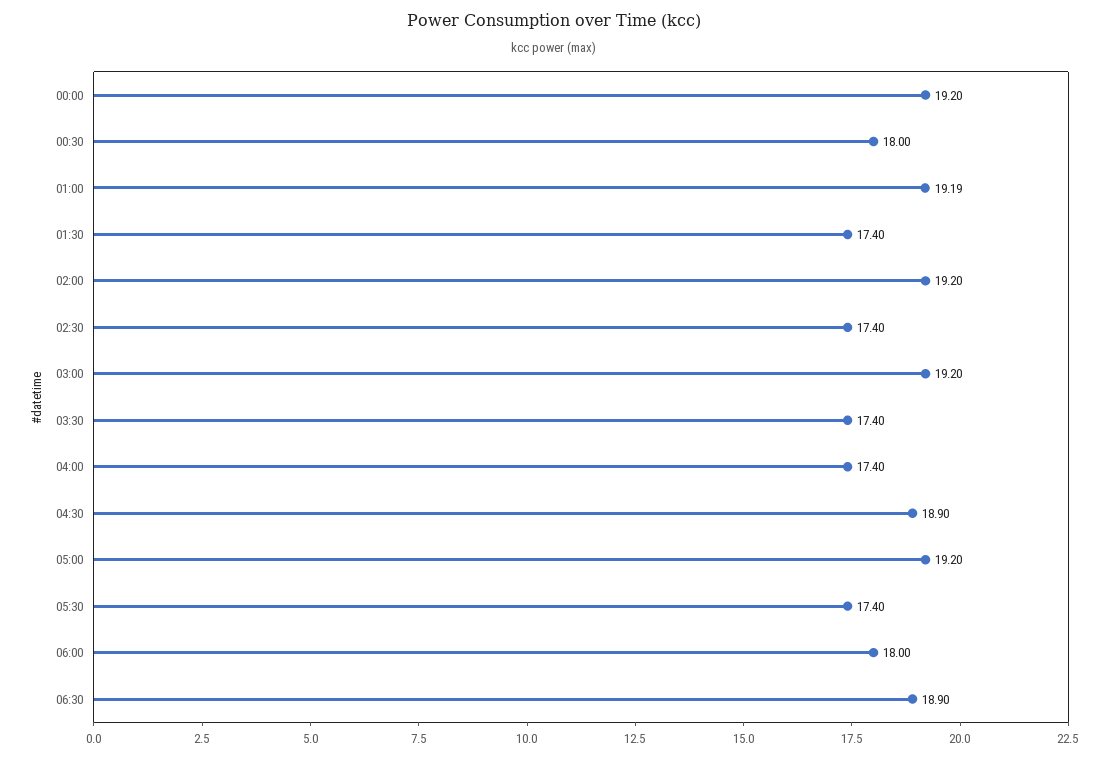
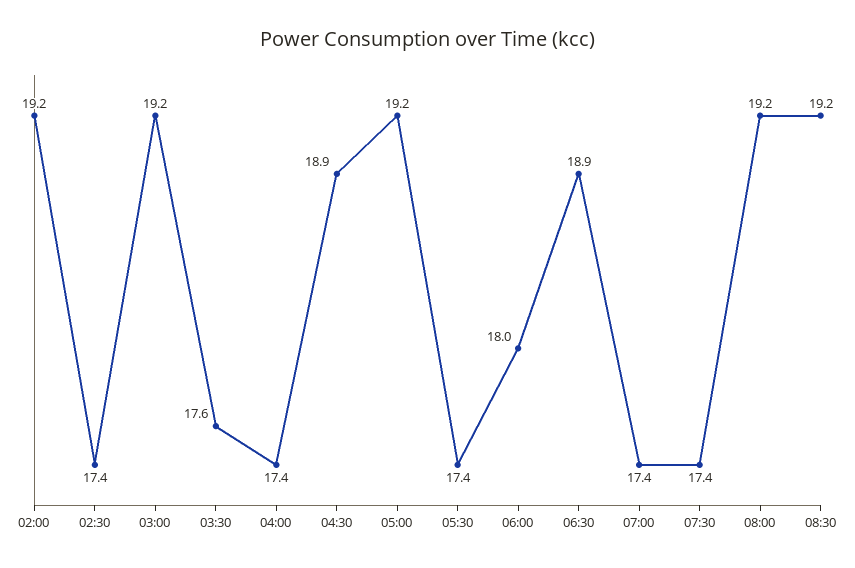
00:00: 19.2 -> none
00:30: 18 -> none
01:00: 19.19 -> none
01:30: 17.4 -> none
03:30: 17.4 -> 17.6
07:00: none -> 17.4
07:30: none -> 17.4
08:00: none -> 19.2
08:30: none -> 19.2

